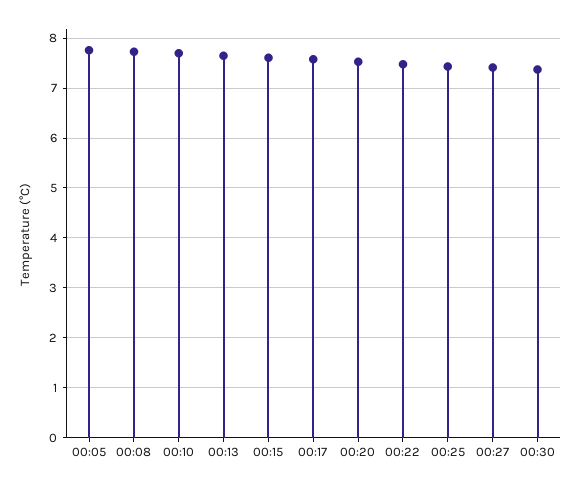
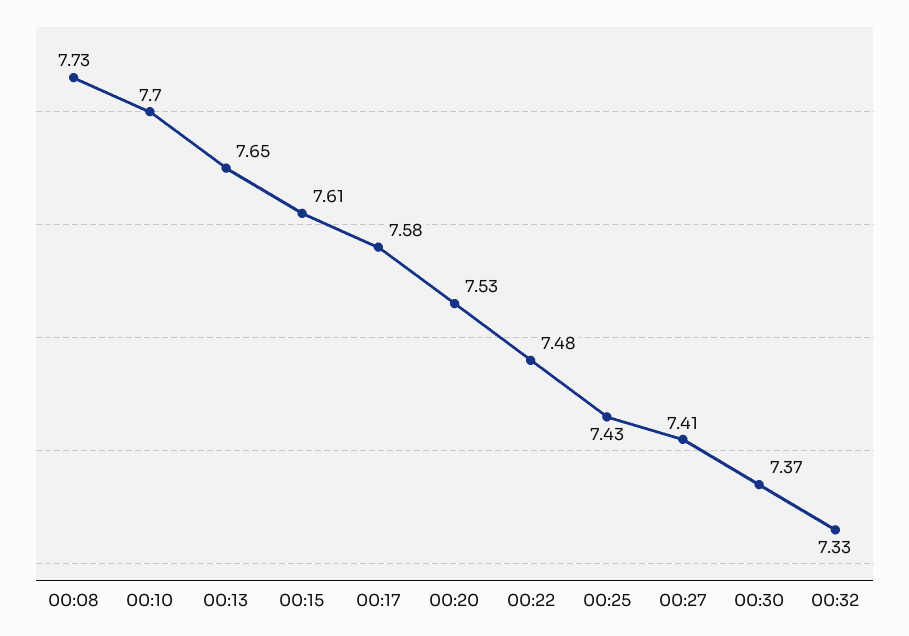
00:05: 7.8 -> none
00:32: none -> 7.33

